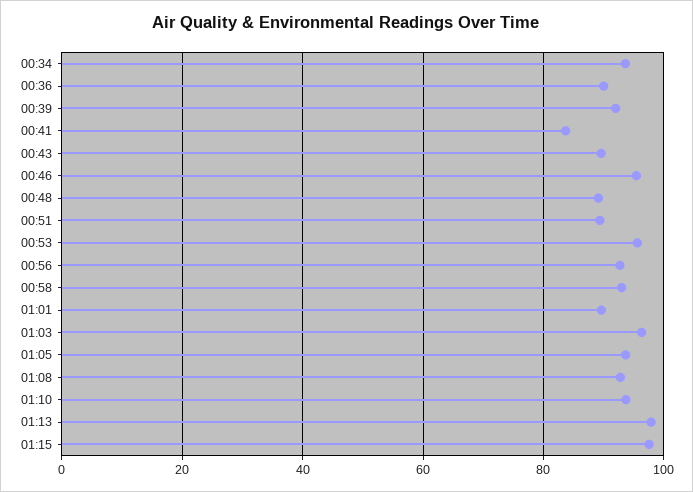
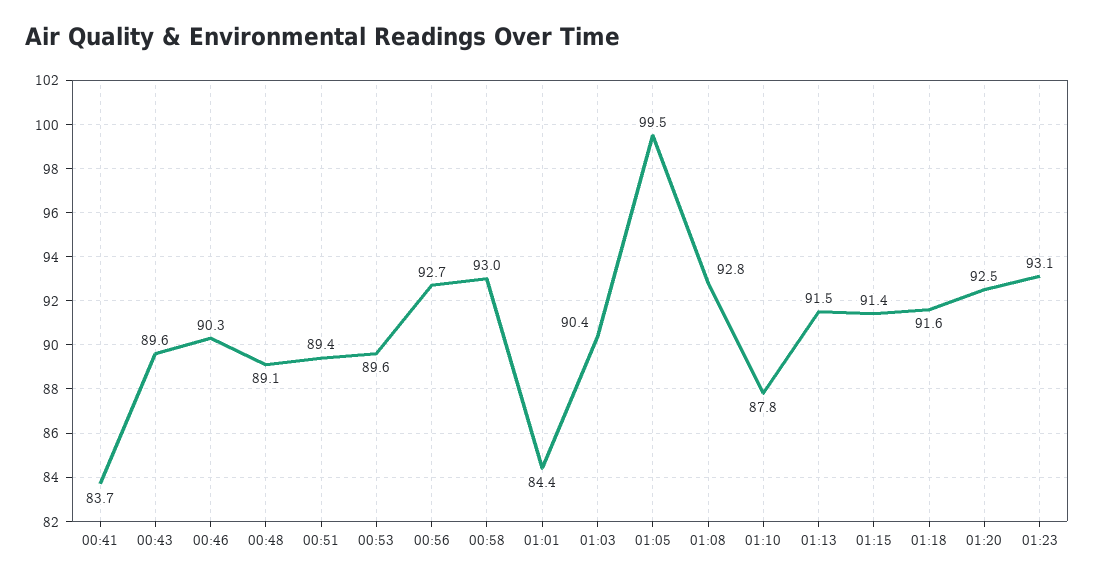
00:34: 94 -> none
00:36: 90 -> none
00:39: 92 -> none
00:46: 96 -> 90.3
00:53: 96 -> 89.6
01:01: 90 -> 84.4
01:03: 96 -> 90.4
01:05: 94 -> 99.5
01:10: 94 -> 87.8
01:13: 98 -> 91.5
01:15: 98 -> 91.4
01:18: none -> 91.6
01:20: none -> 92.5
01:23: none -> 93.1

